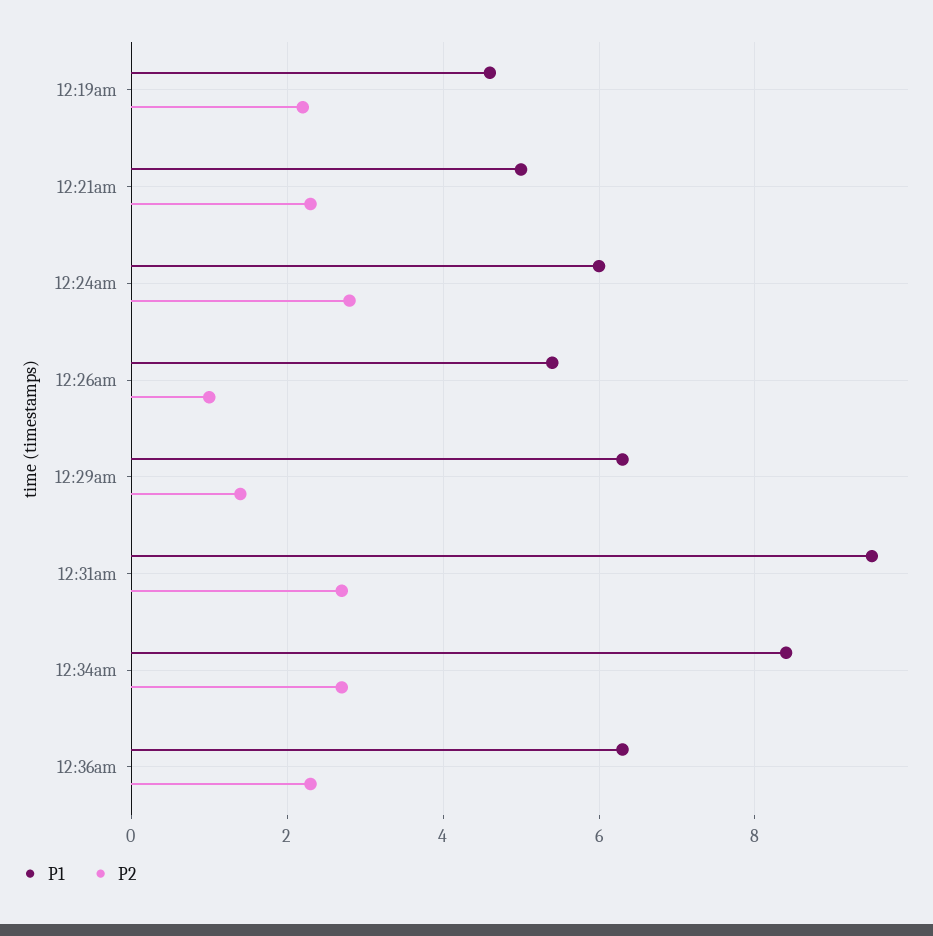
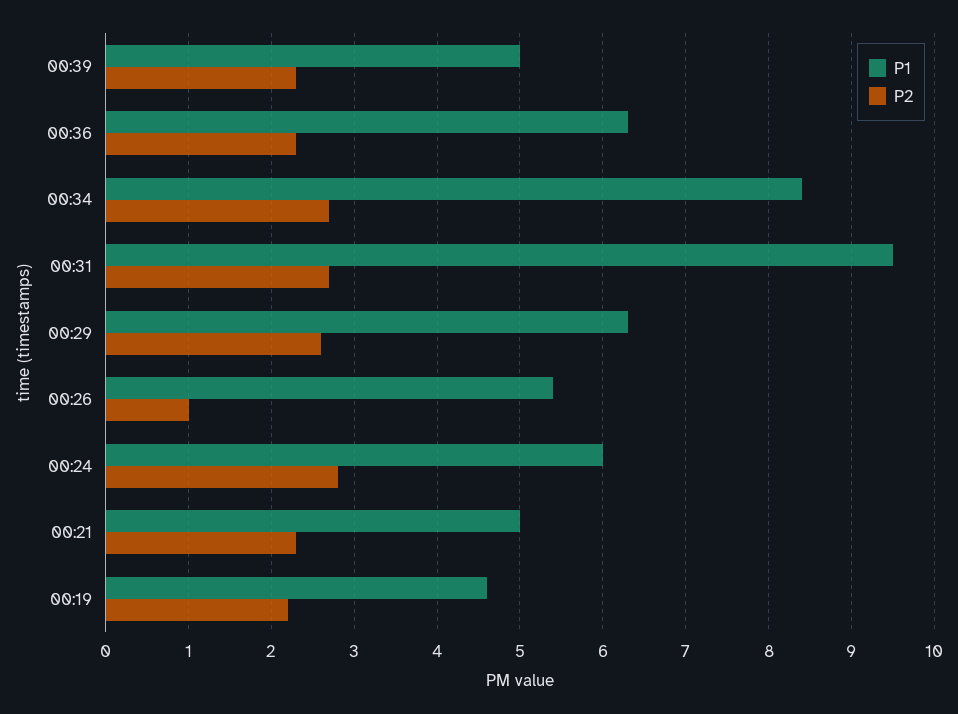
P2, 12:29am: 1.5 -> 2.6
P1, 00:39: none -> 5
P2, 00:39: none -> 2.3

